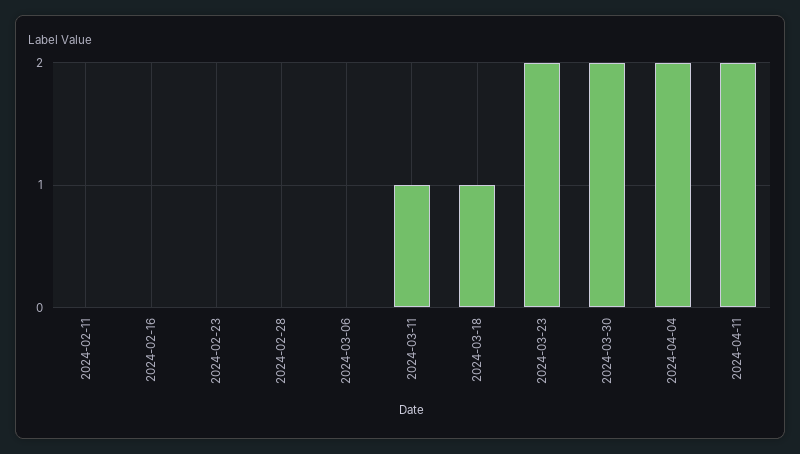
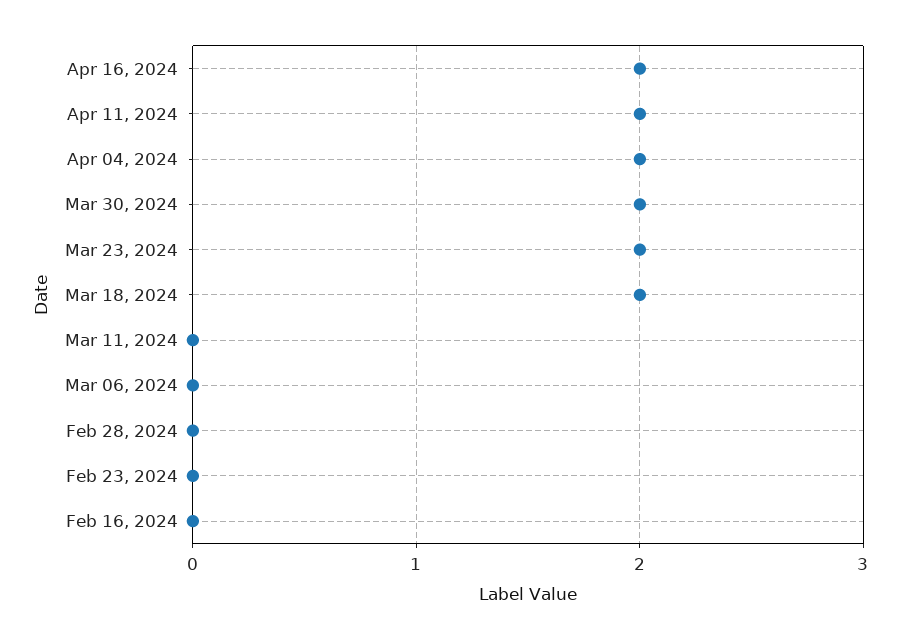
2024-02-11: 0 -> none
2024-03-11: 1 -> 0
2024-03-18: 1 -> 2
Apr 16, 2024: none -> 2

